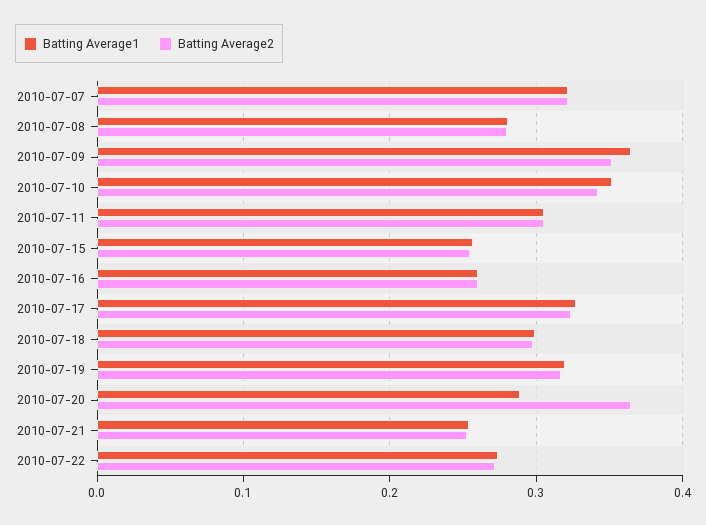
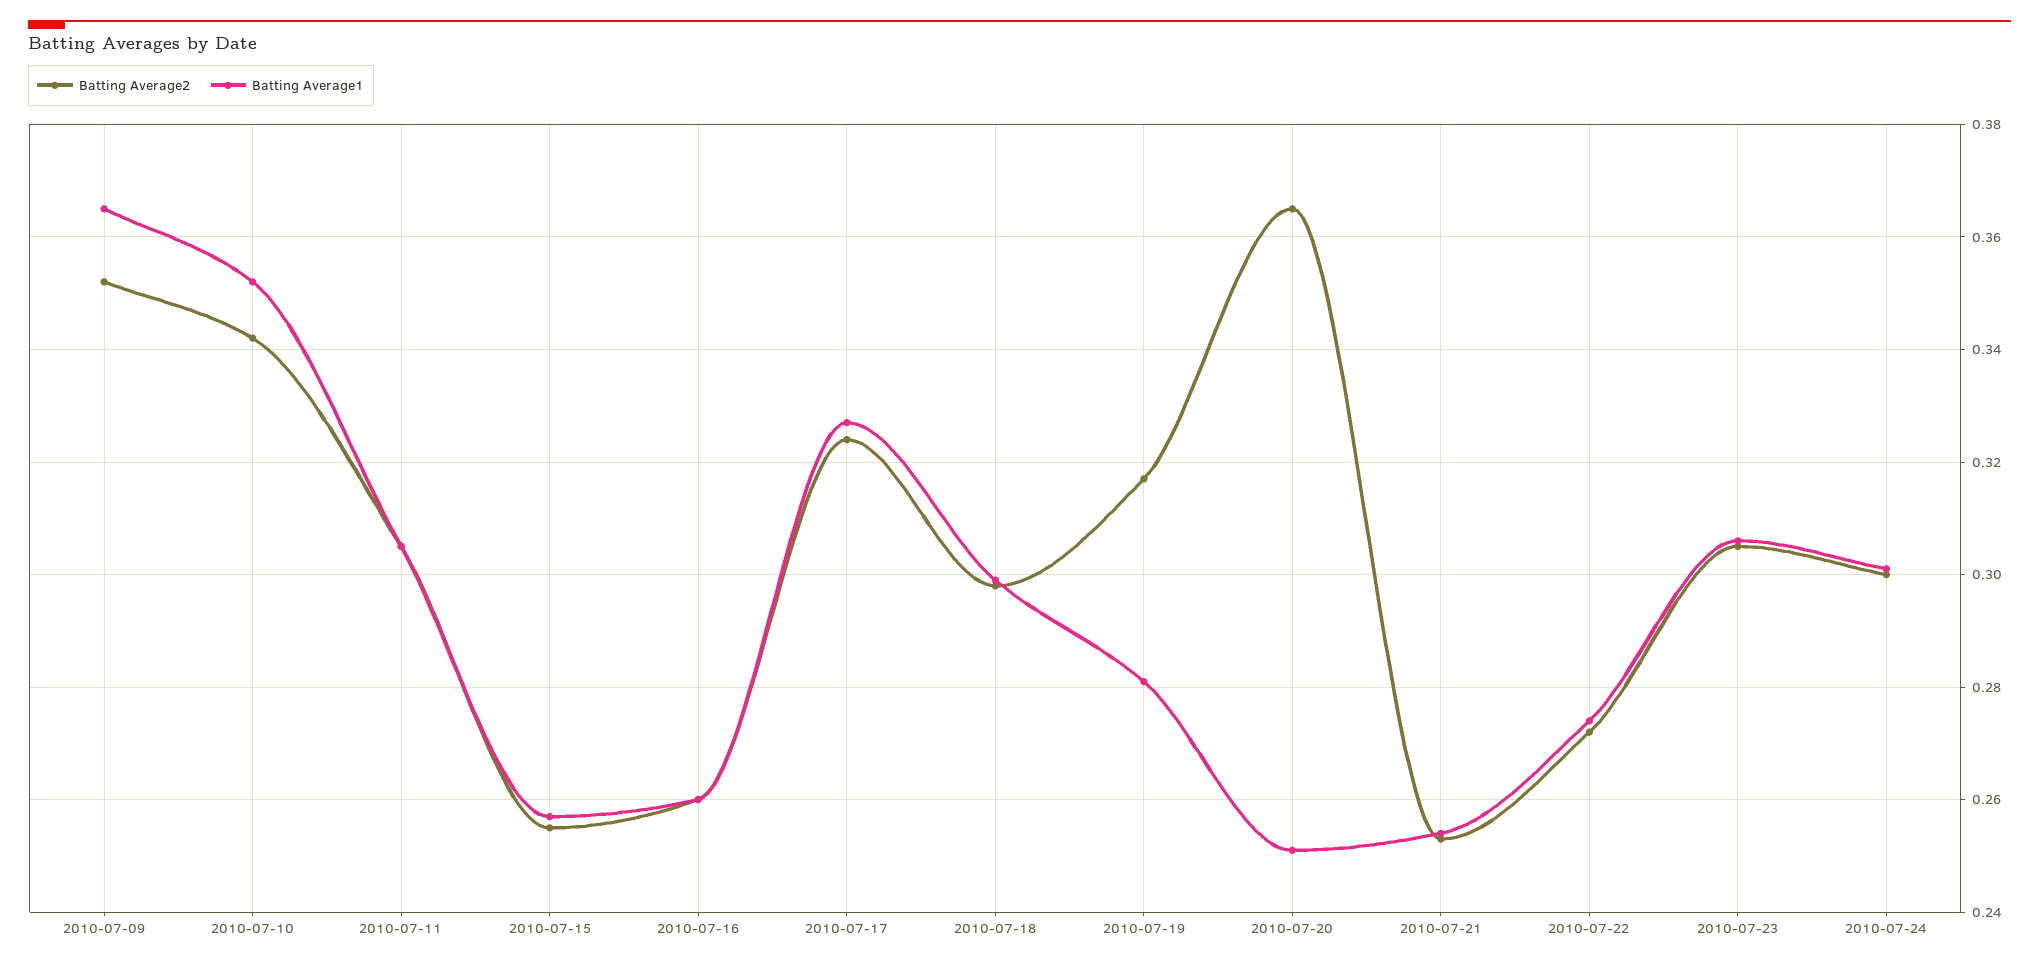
Batting Average1, 2010-07-07: 0.32 -> none
Batting Average2, 2010-07-07: 0.32 -> none
Batting Average1, 2010-07-08: 0.28 -> none
Batting Average2, 2010-07-08: 0.28 -> none
Batting Average1, 2010-07-19: 0.32 -> 0.28
Batting Average1, 2010-07-20: 0.29 -> 0.25
Batting Average2, 2010-07-23: none -> 0.305
Batting Average1, 2010-07-23: none -> 0.305
Batting Average2, 2010-07-24: none -> 0.3
Batting Average1, 2010-07-24: none -> 0.3

